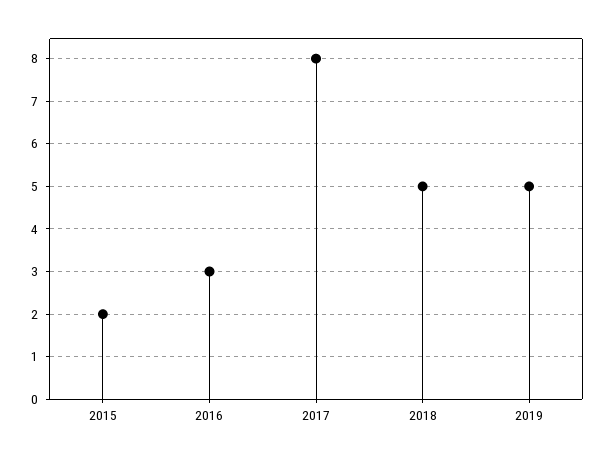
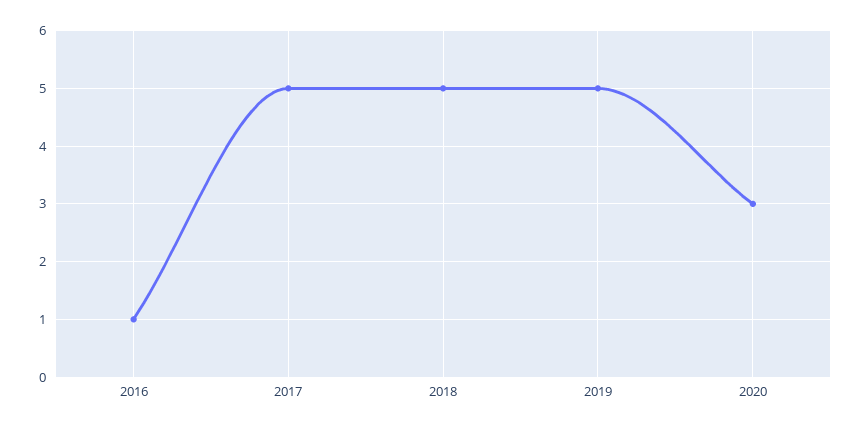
2015: 2 -> none
2016: 3 -> 1
2017: 8 -> 5
2020: none -> 3

